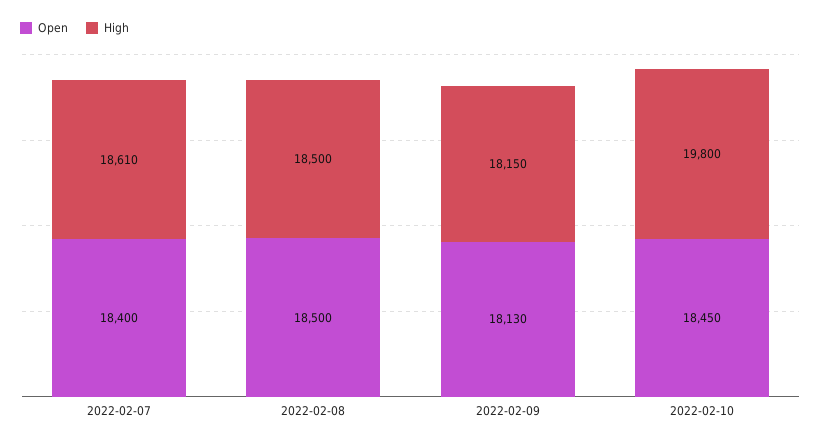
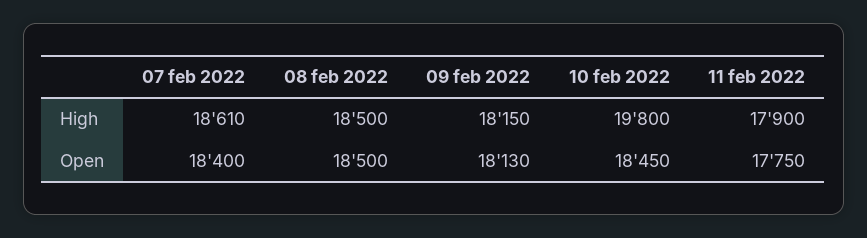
High, 11 feb 2022: none -> 17900
Open, 11 feb 2022: none -> 17750

